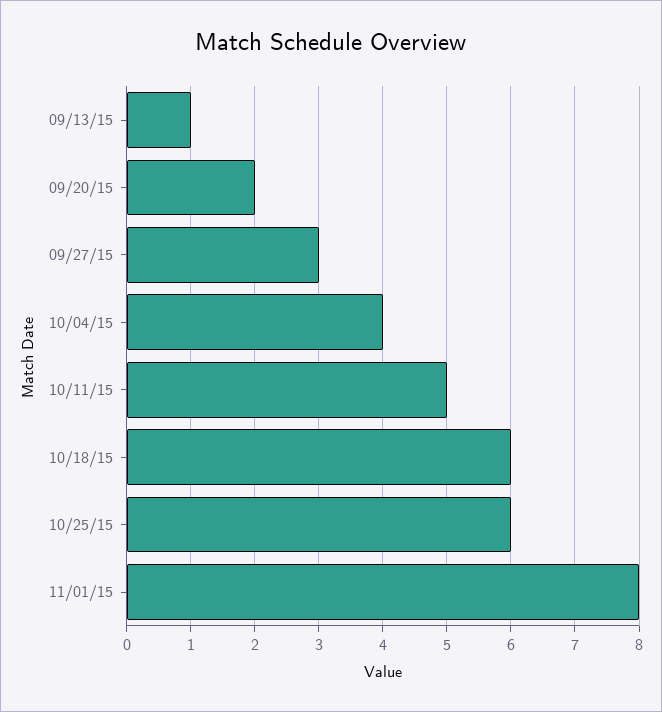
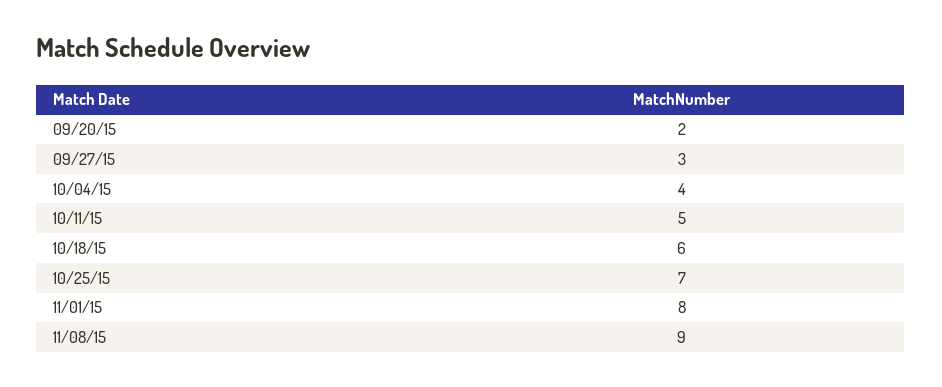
09/13/15: 1 -> none
10/25/15: 6 -> 7
11/08/15: none -> 9

